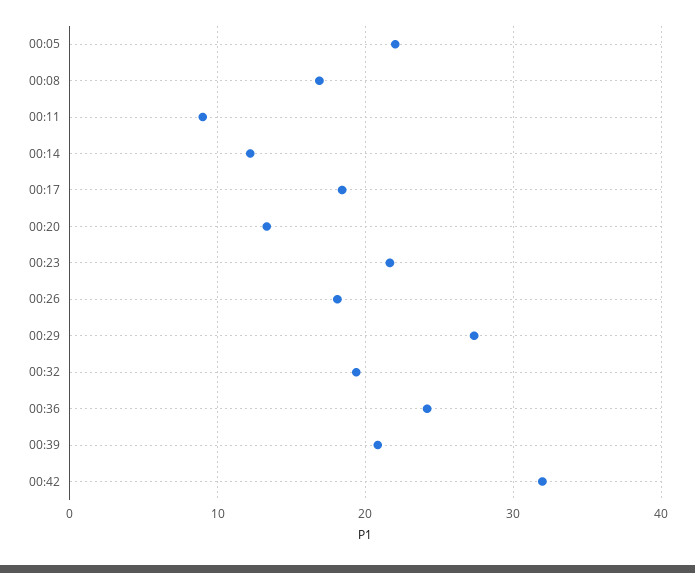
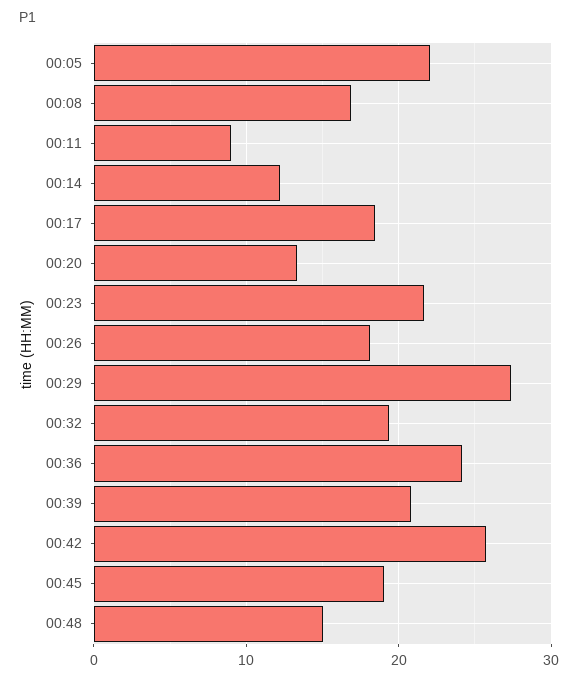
00:42: 32 -> 26
00:45: none -> 19
00:48: none -> 15

